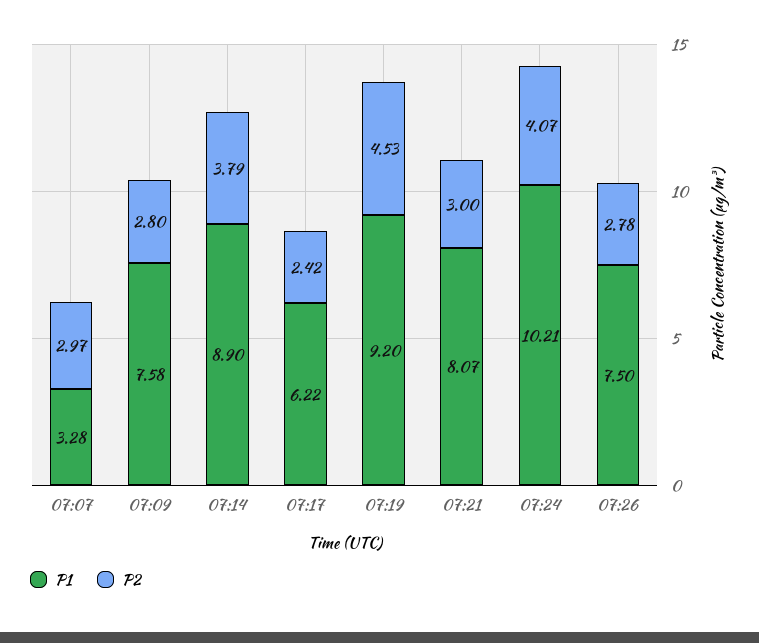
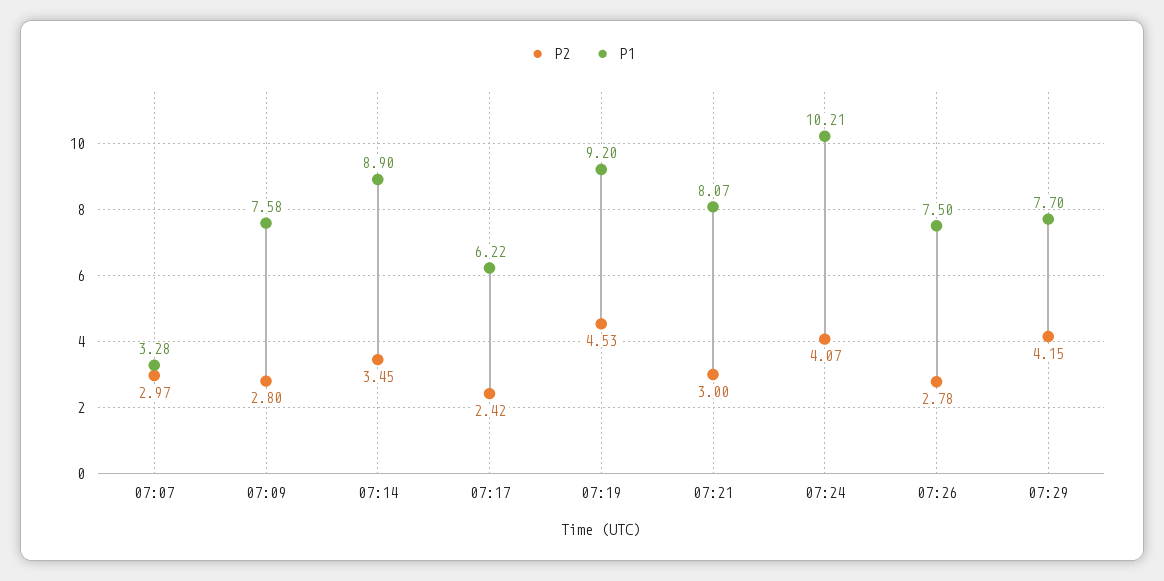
P2, 07:14: 3.79 -> 3.45
P2, 07:29: none -> 4.15
P1, 07:29: none -> 7.7

